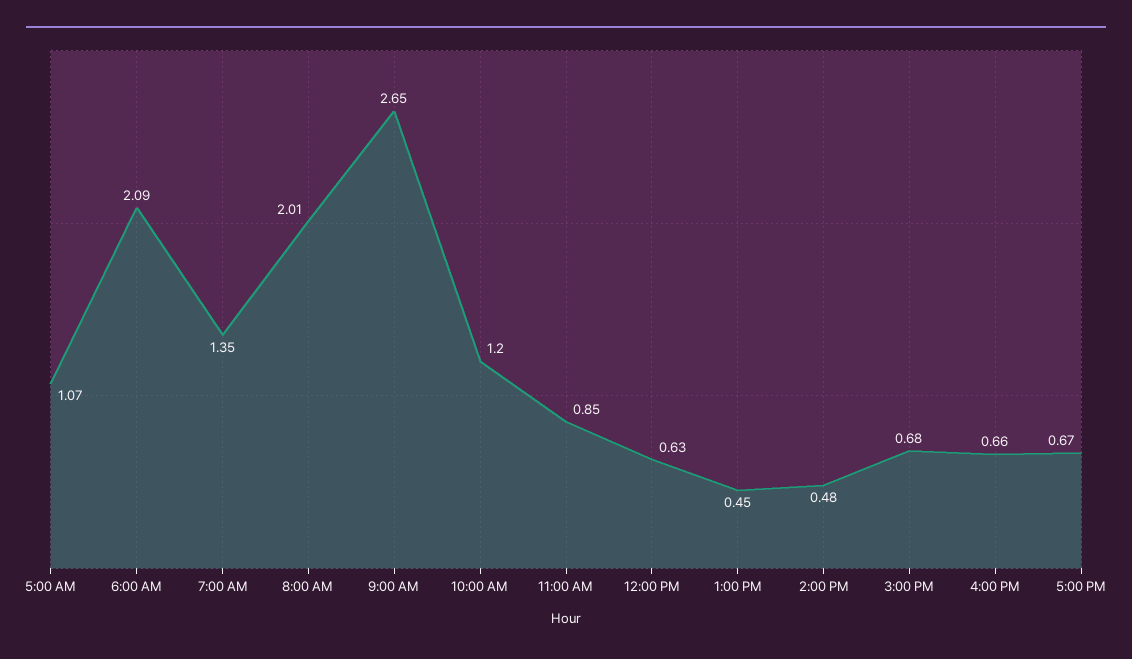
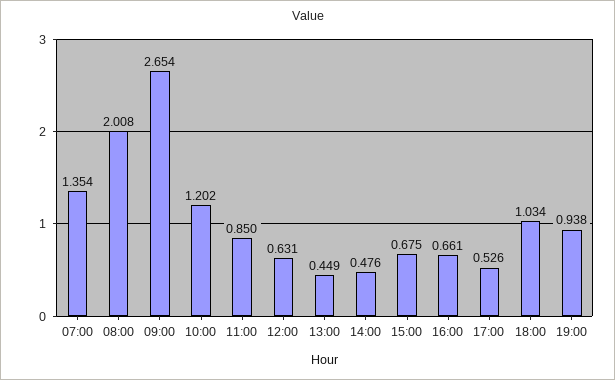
5:00 AM: 1.07 -> none
6:00 AM: 2.09 -> none
5:00 PM: 0.67 -> 0.526
18:00: none -> 1.034
19:00: none -> 0.938

